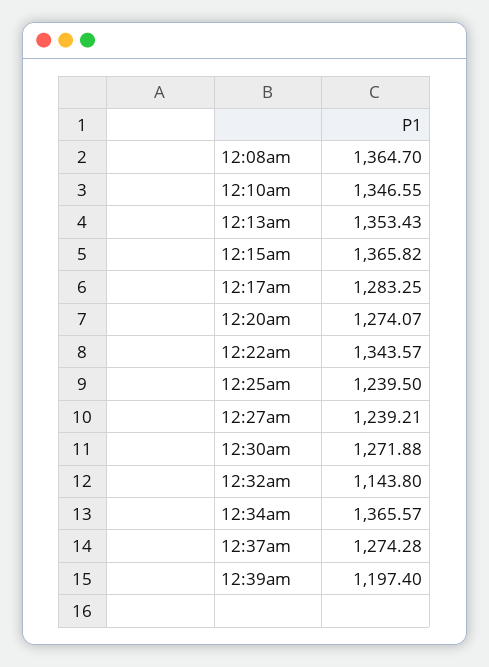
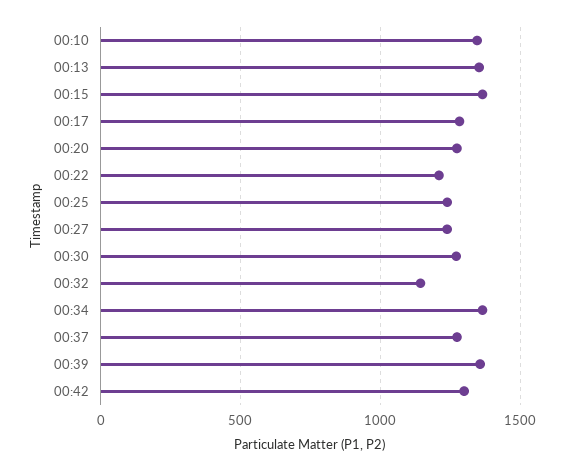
12:08am: 1364.7 -> none
12:22am: 1343.57 -> 1200
12:39am: 1197.4 -> 1350
00:42: none -> 1300

